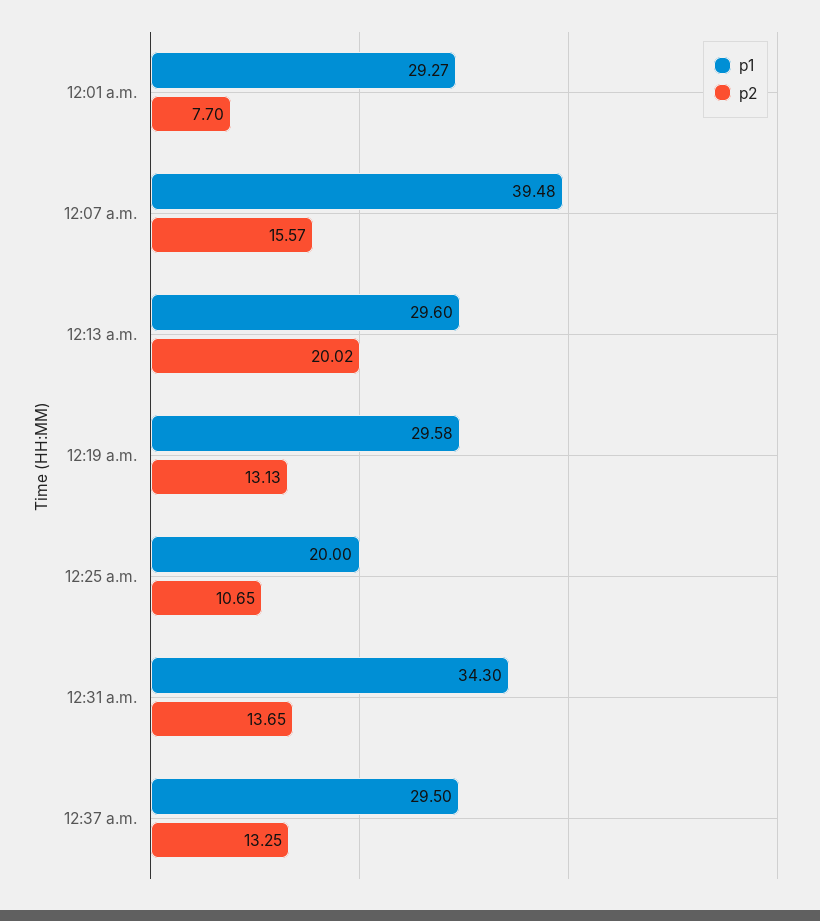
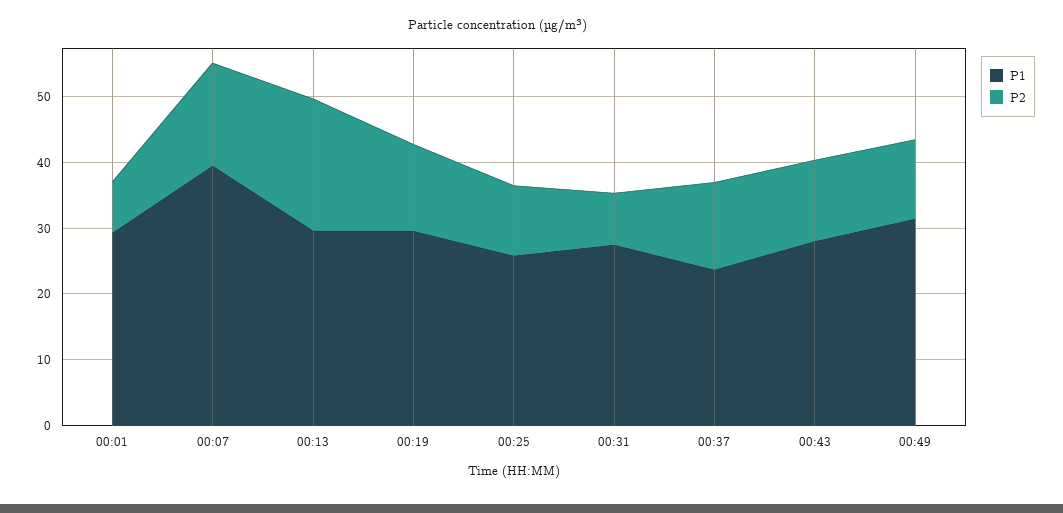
p1, 12:25 a.m.: 20 -> 26
p1, 12:31 a.m.: 34.3 -> 28
p2, 12:31 a.m.: 13.65 -> 8
p1, 12:37 a.m.: 29.5 -> 24
p1, 00:43: none -> 28
p2, 00:43: none -> 12
p1, 00:49: none -> 32
p2, 00:49: none -> 12

